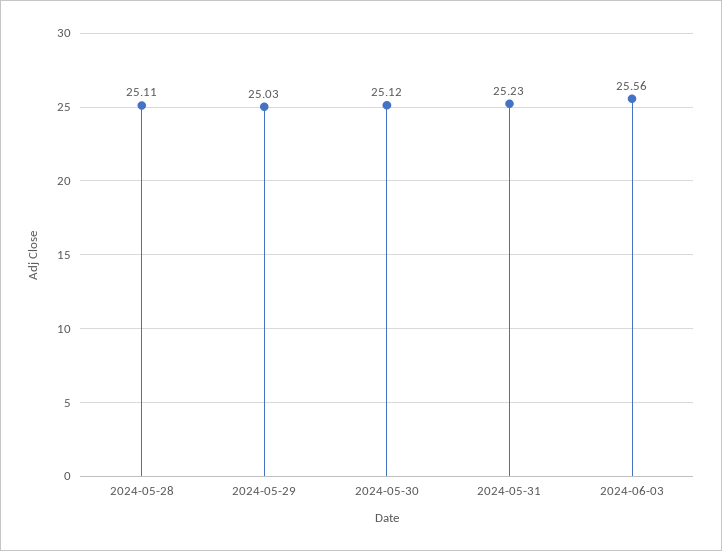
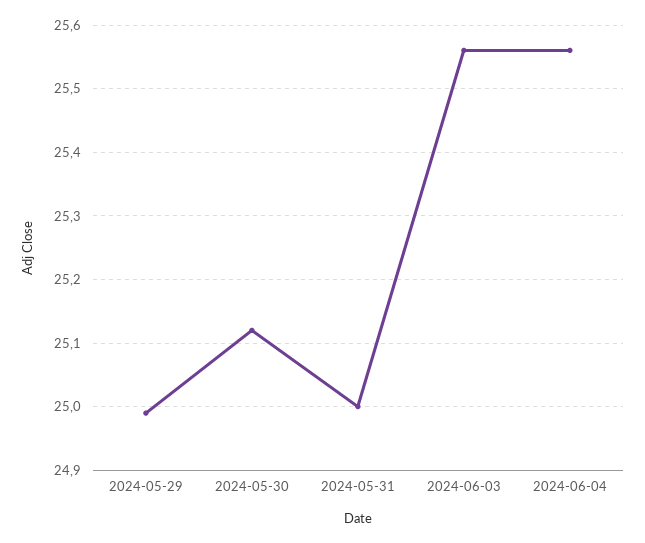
2024-05-28: 25.11 -> none
2024-05-29: 25.03 -> 24.99
2024-05-31: 25.23 -> 25
2024-06-04: none -> 25.56

